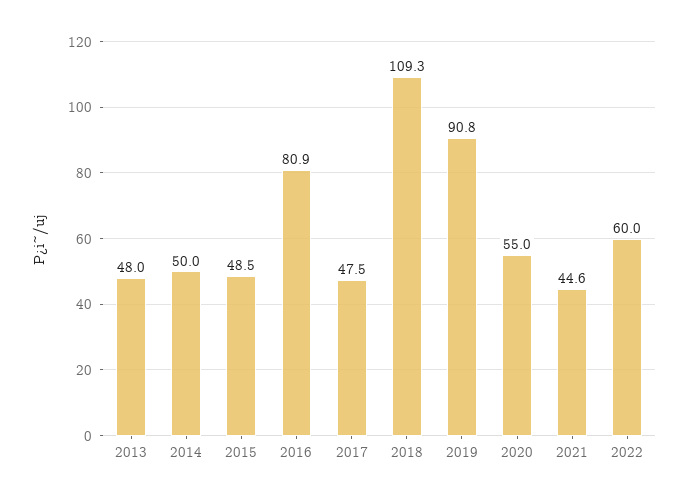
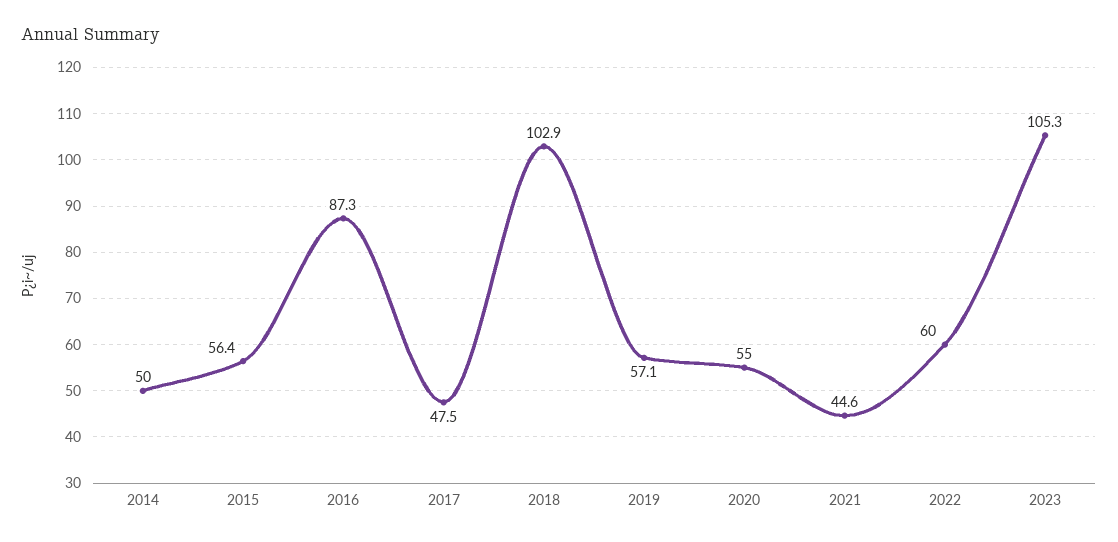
2013: 48 -> none
2015: 48.5 -> 56.4
2016: 80.9 -> 87.3
2018: 109.3 -> 102.9
2019: 90.8 -> 57.1
2023: none -> 105.3

